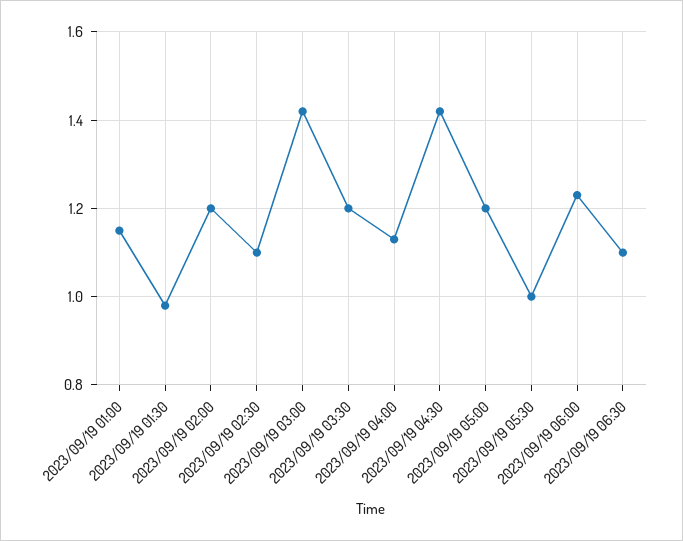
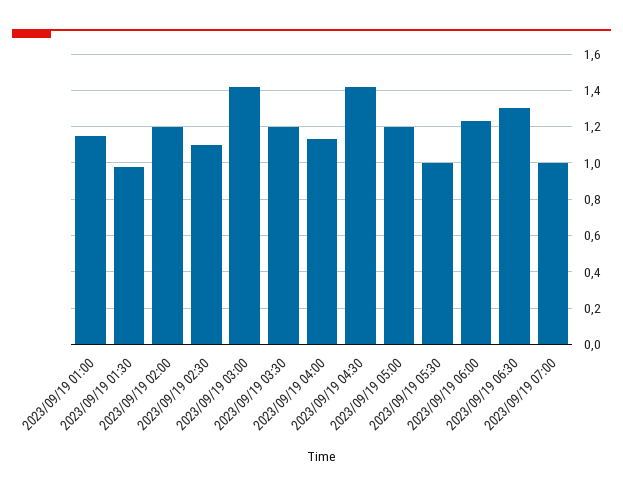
2023/09/19 06:30: 1.1 -> 1.3
2023/09/19 07:00: none -> 1

